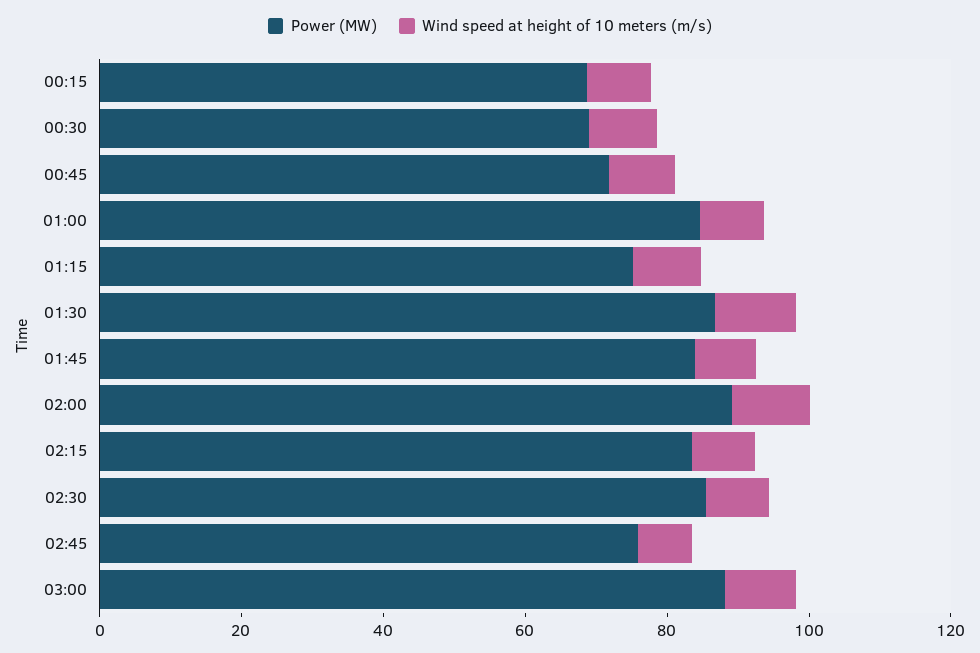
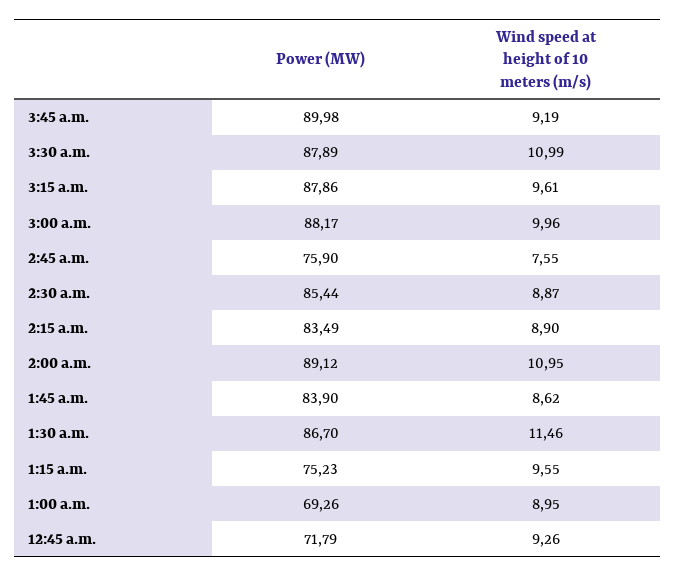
Power (MW), 00:15: 70 -> none
Wind speed at height of 10 meters (m/s), 00:15: 10 -> none
Power (MW), 00:30: 70 -> none
Wind speed at height of 10 meters (m/s), 00:30: 10 -> none
Power (MW), 01:00: 85 -> 69.26
Power (MW), 3:45 a.m.: none -> 89.98
Wind speed at height of 10 meters (m/s), 3:45 a.m.: none -> 9.19
Power (MW), 3:30 a.m.: none -> 87.89
Wind speed at height of 10 meters (m/s), 3:30 a.m.: none -> 10.99
Power (MW), 3:15 a.m.: none -> 87.86
Wind speed at height of 10 meters (m/s), 3:15 a.m.: none -> 9.61

